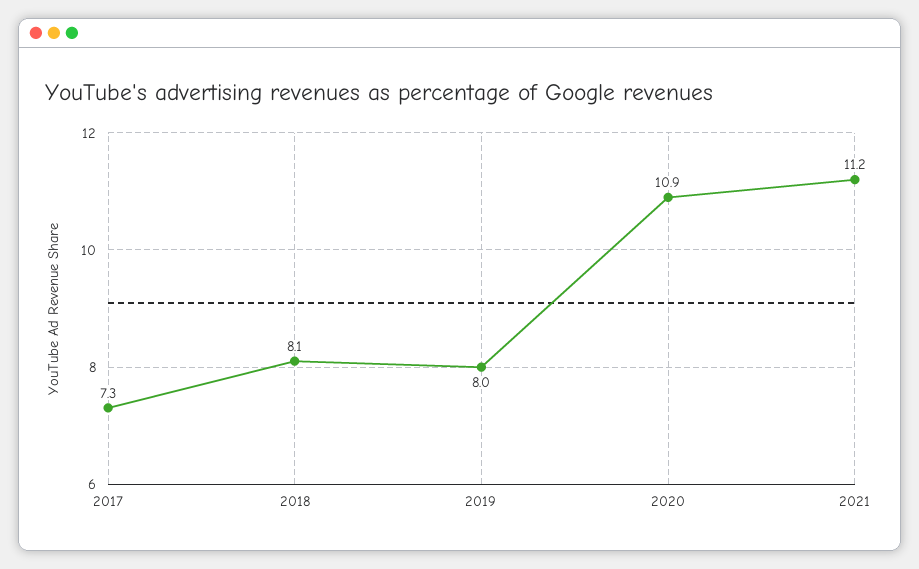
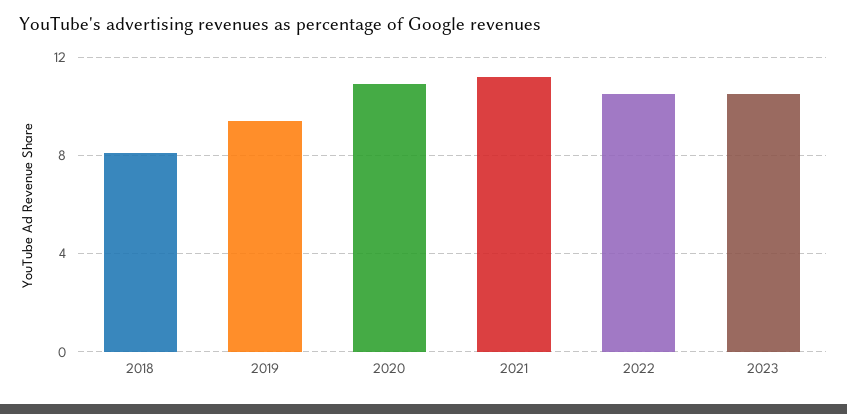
2017: 7.3 -> none
2019: 8 -> 9.5
2022: none -> 10.5
2023: none -> 10.5

